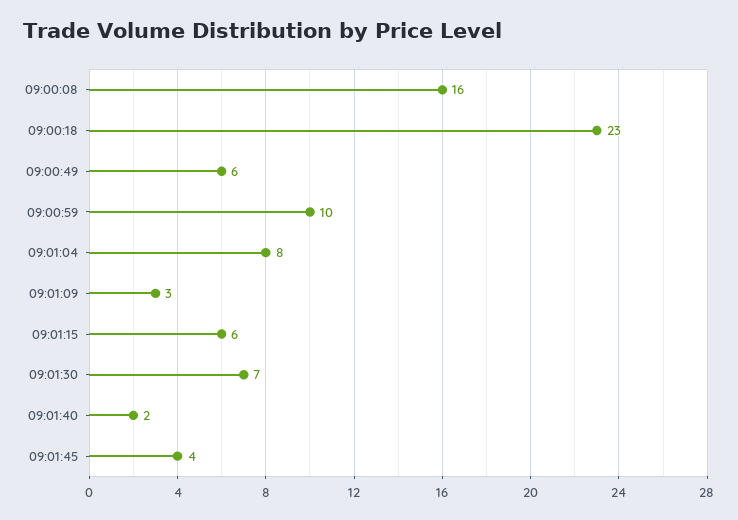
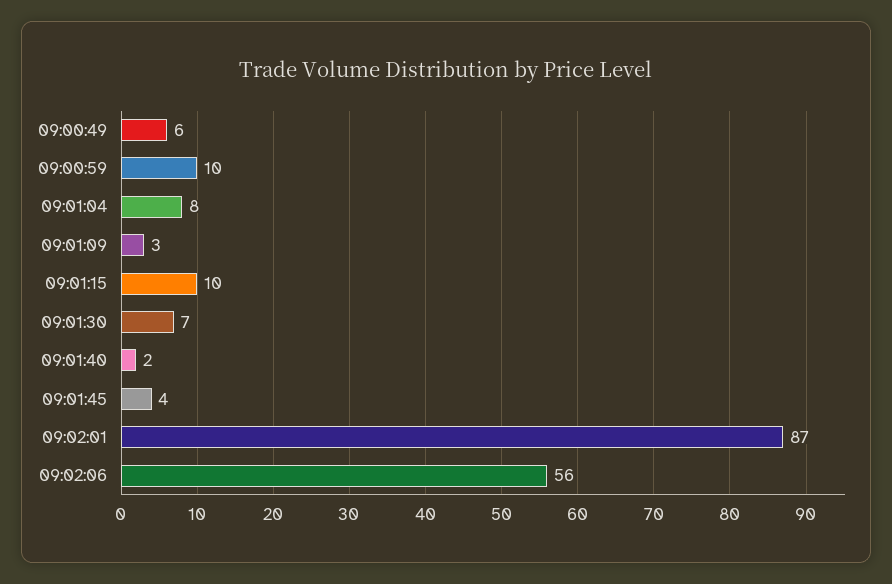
09:00:08: 16 -> none
09:00:18: 23 -> none
09:01:15: 6 -> 10
09:02:01: none -> 87
09:02:06: none -> 56

